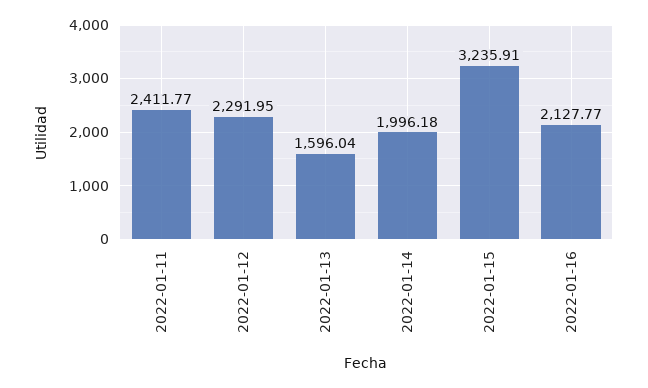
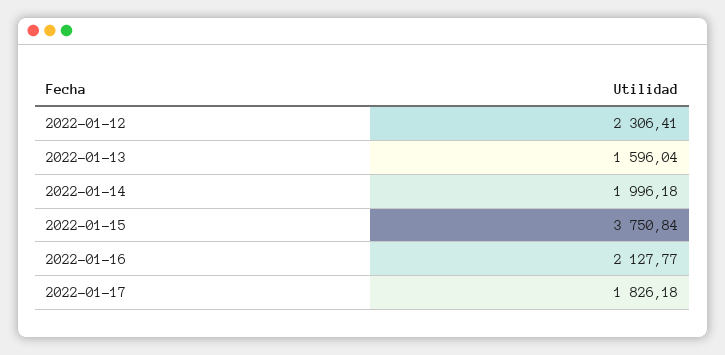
2022-01-11: 2411.77 -> none
2022-01-12: 2291.95 -> 2306.41
2022-01-15: 3235.91 -> 3750.84
2022-01-17: none -> 1826.18

